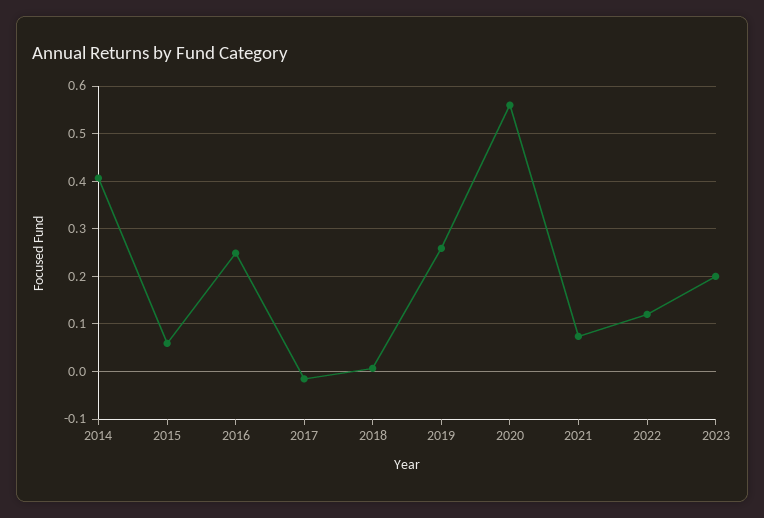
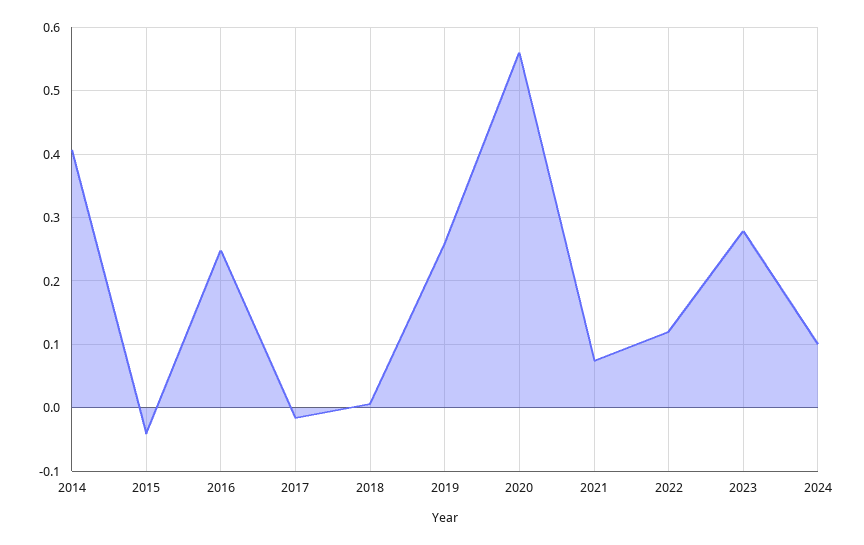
2015: 0.06 -> -0.04
2023: 0.2 -> 0.28
2024: none -> 0.1

